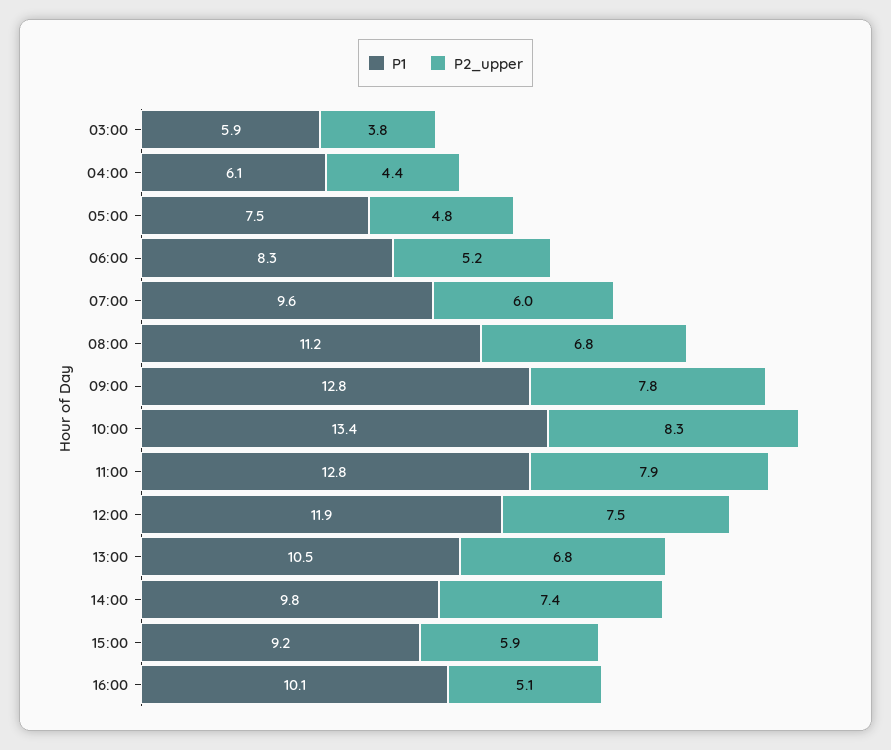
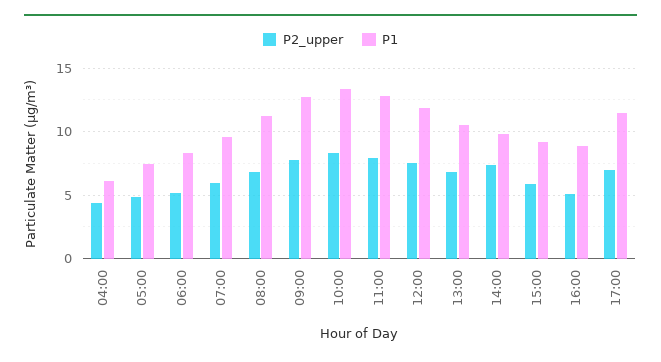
P1, 03:00: 5.9 -> none
P2_upper, 03:00: 3.8 -> none
P1, 16:00: 10.1 -> 9
P2_upper, 17:00: none -> 7
P1, 17:00: none -> 11.5

